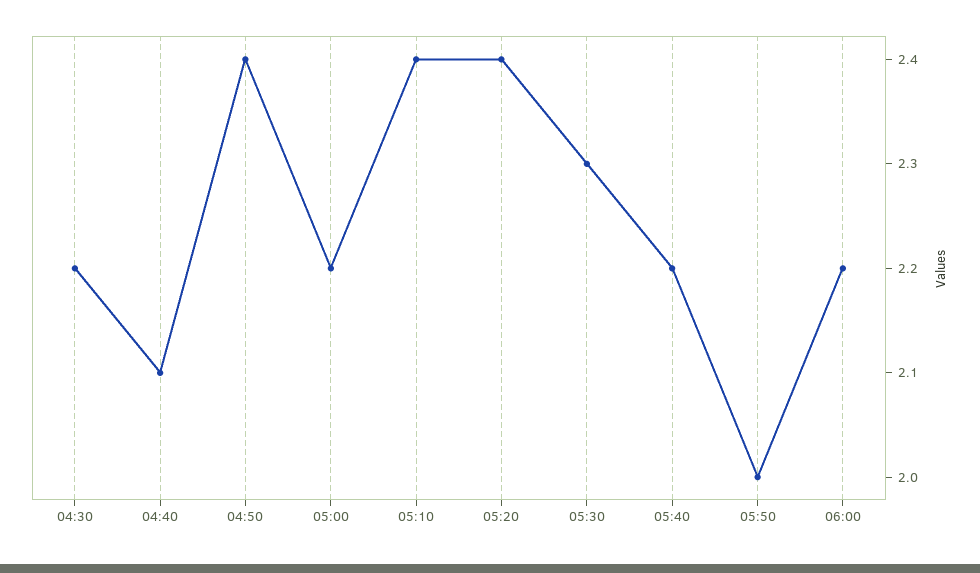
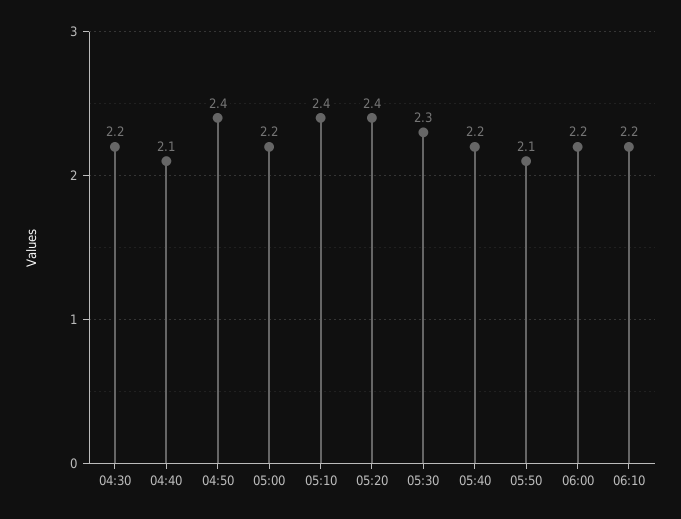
05:50: 2 -> 2.1
06:10: none -> 2.2

